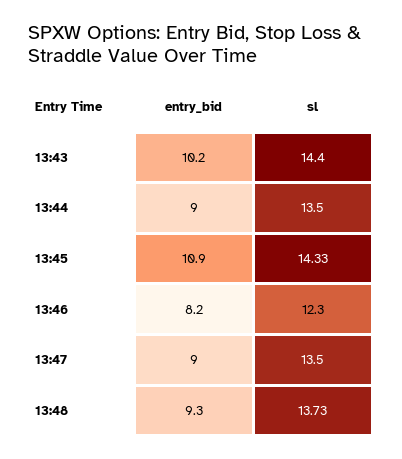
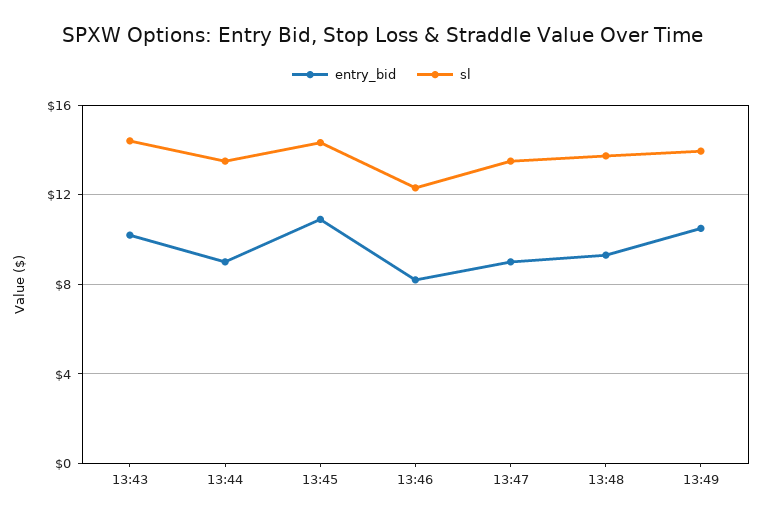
entry_bid, 13:49: none -> 10.5
sl, 13:49: none -> 14

